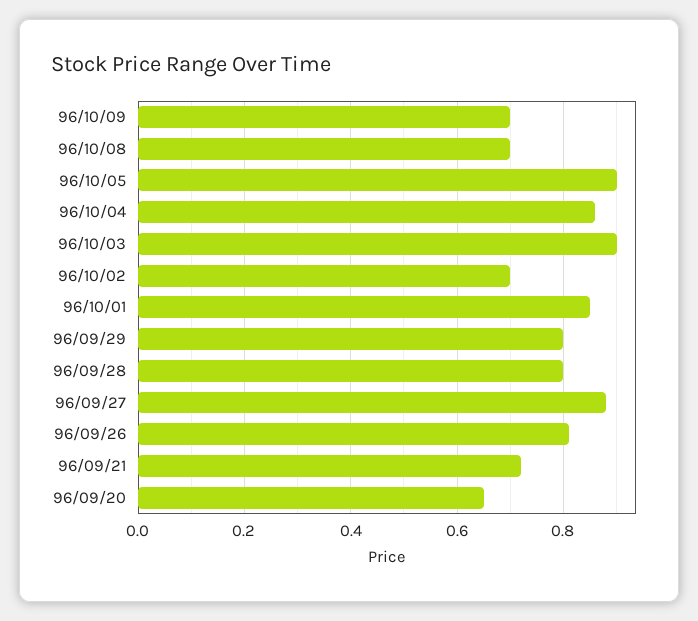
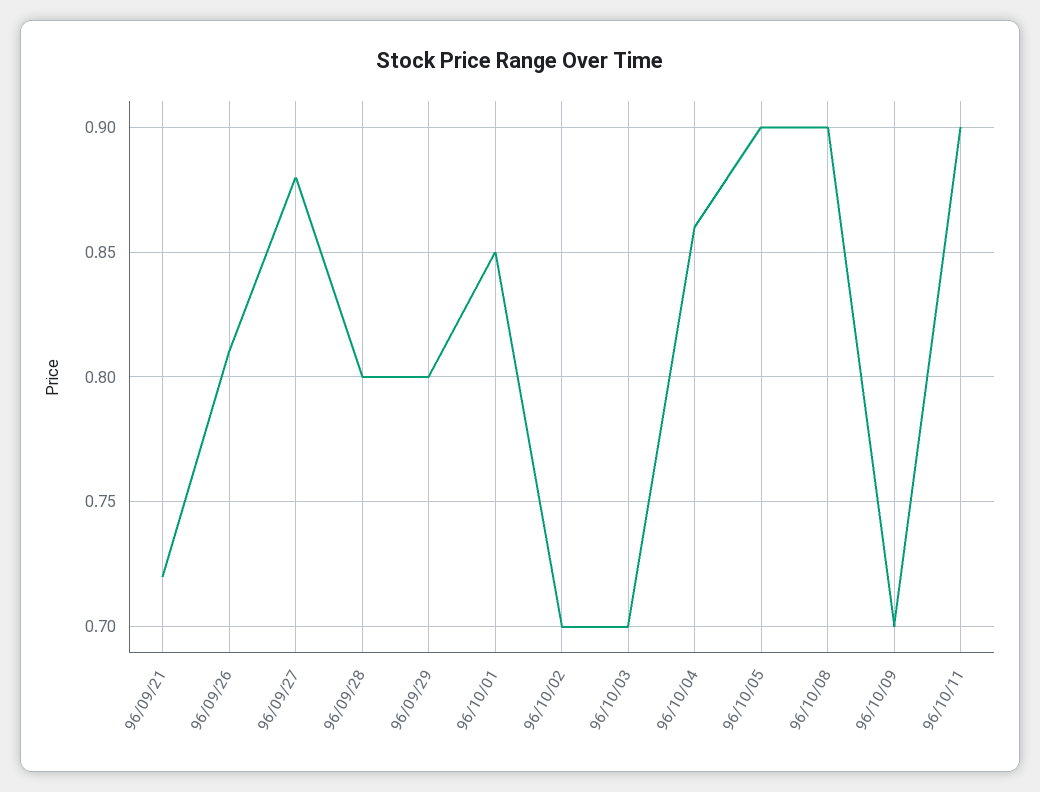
96/10/08: 0.7 -> 0.9
96/10/03: 0.9 -> 0.7
96/09/20: 0.65 -> none
96/10/11: none -> 0.9

